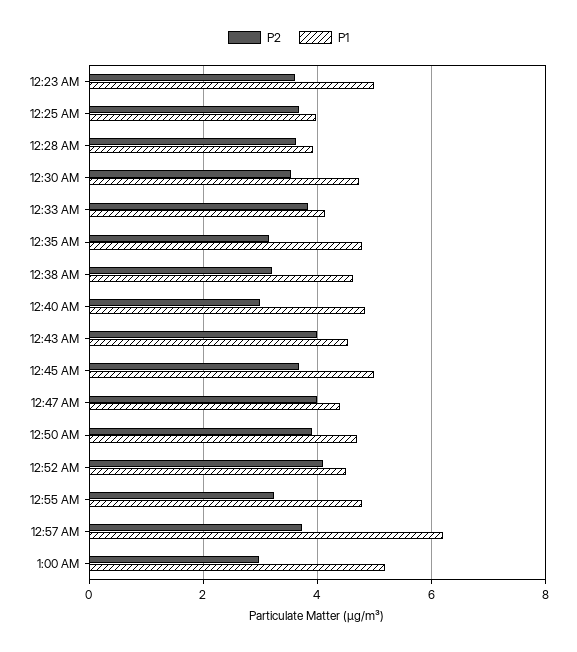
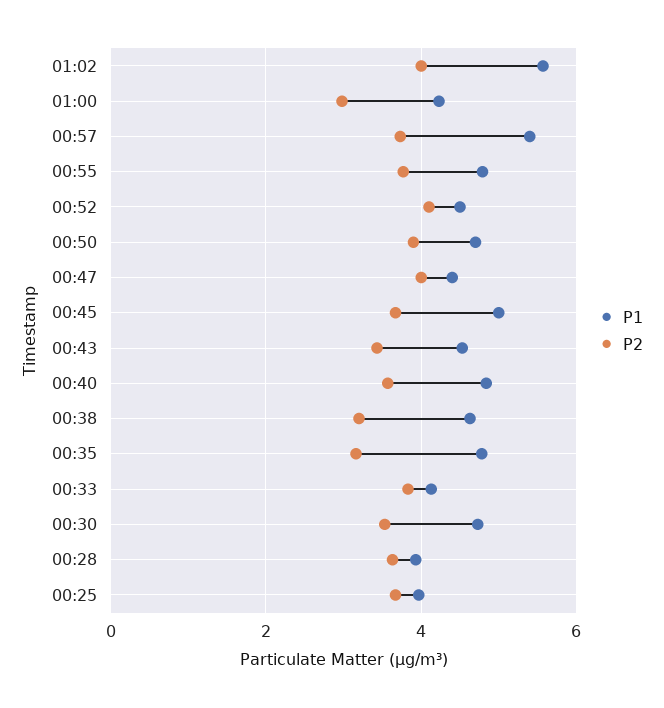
P2, 12:23 AM: 3.6 -> none
P1, 12:23 AM: 5 -> none
P2, 12:40 AM: 3 -> 3.6
P2, 12:43 AM: 4 -> 3.4
P2, 12:55 AM: 3.2 -> 3.8
P1, 12:57 AM: 6.2 -> 5.4
P1, 1:00 AM: 5.2 -> 4.2
P1, 01:02: none -> 5.6
P2, 01:02: none -> 4

